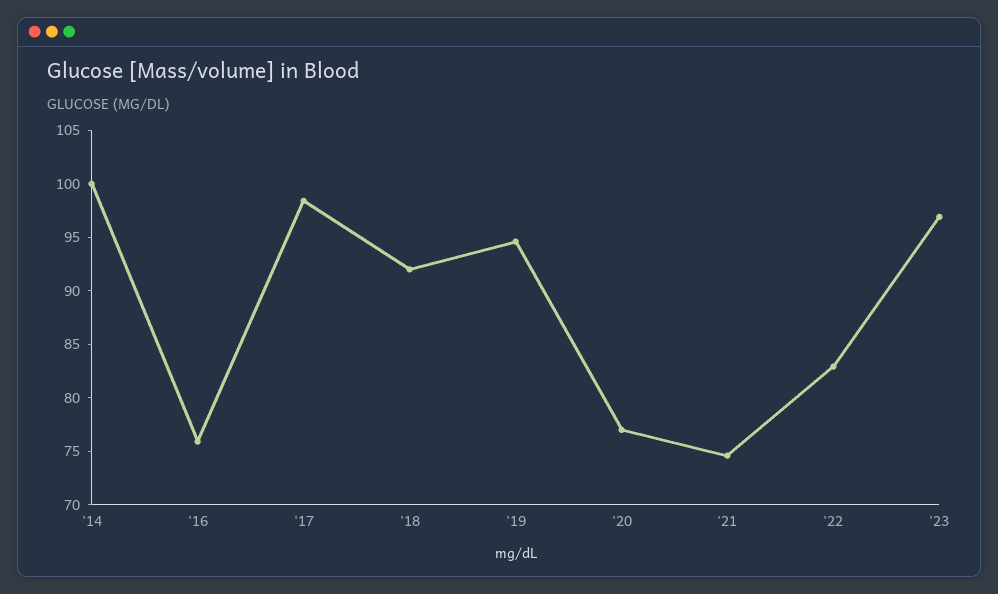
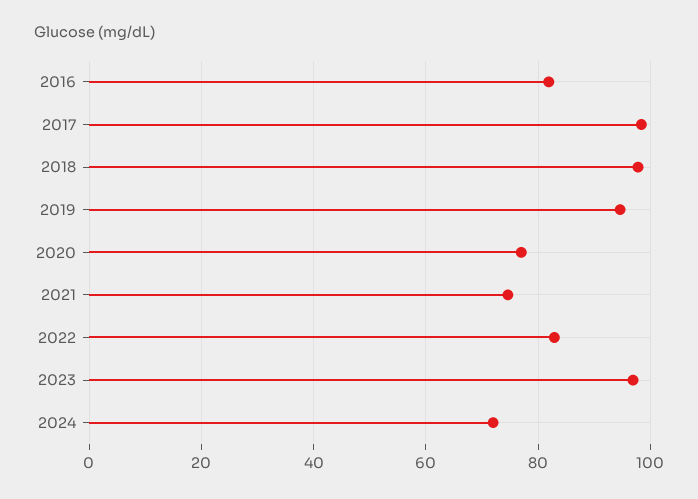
'14: 100 -> none
'16: 76 -> 82
'18: 92 -> 98
2024: none -> 72

